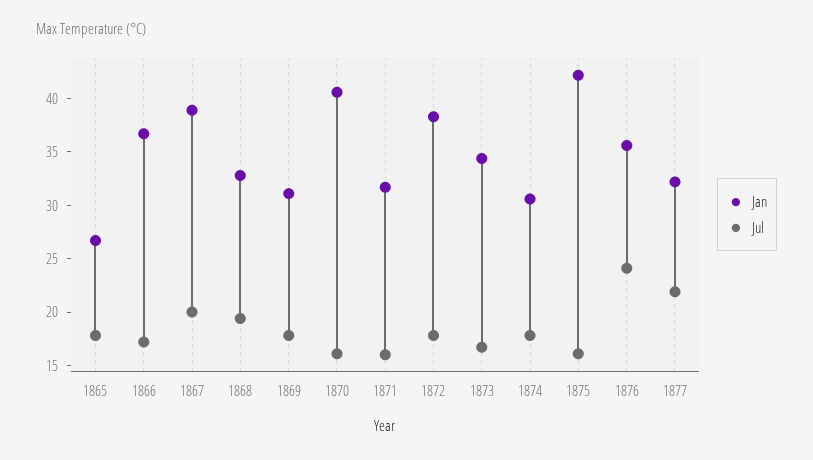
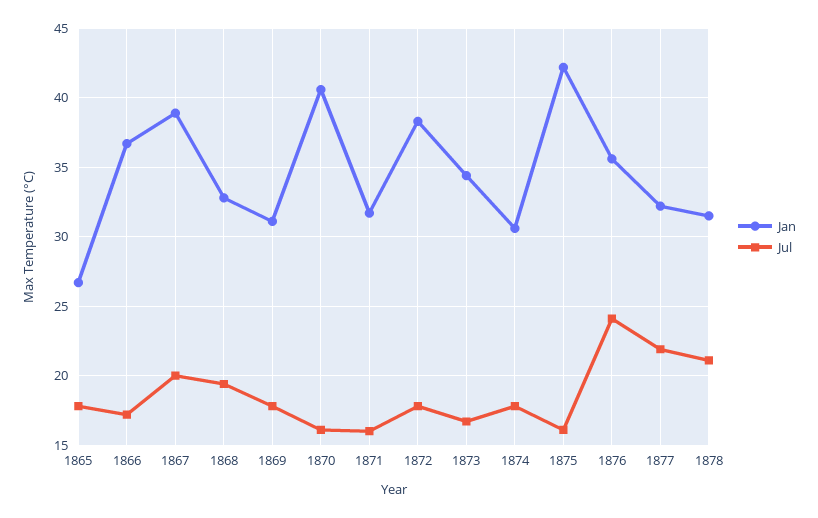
Jan, 1878: none -> 31.5
Jul, 1878: none -> 21

